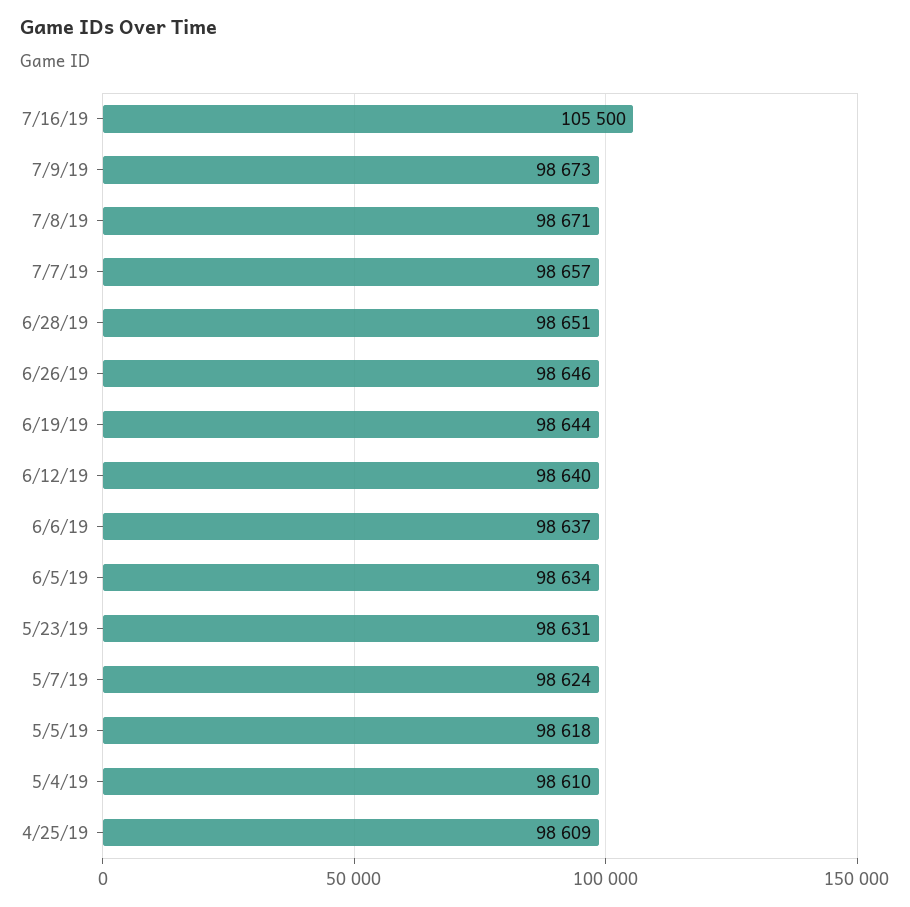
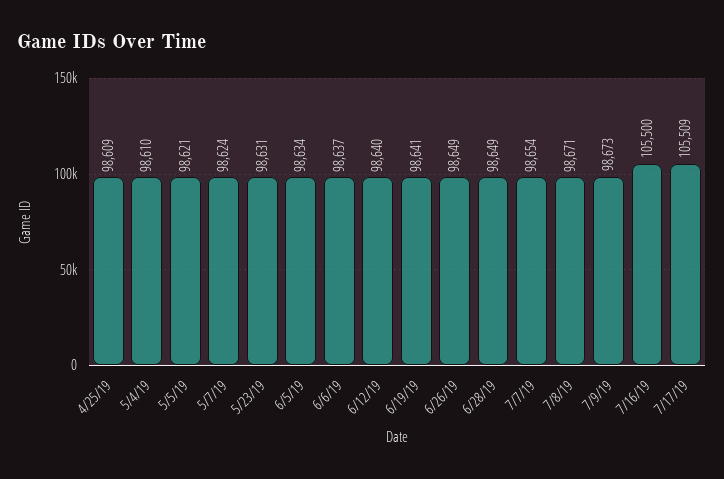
7/7/19: 98657 -> 98654
6/28/19: 98651 -> 98649
6/26/19: 98646 -> 98649
6/19/19: 98644 -> 98641
5/5/19: 98618 -> 98621
7/17/19: none -> 105509

